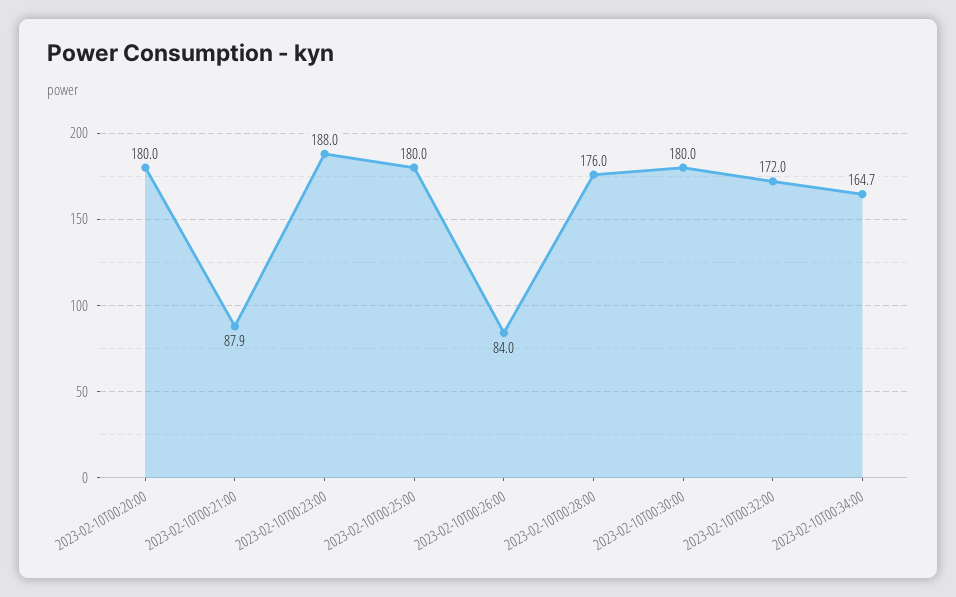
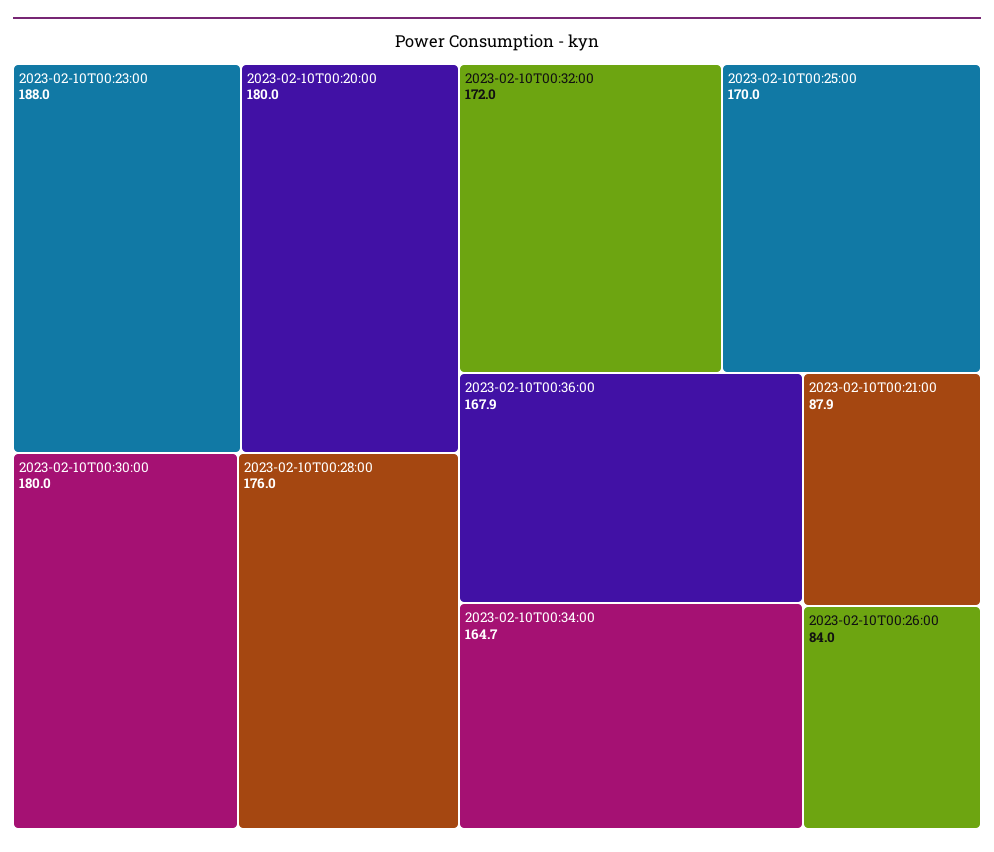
2023-02-10T00:25:00: 180 -> 170
2023-02-10T00:36:00: none -> 167.9

